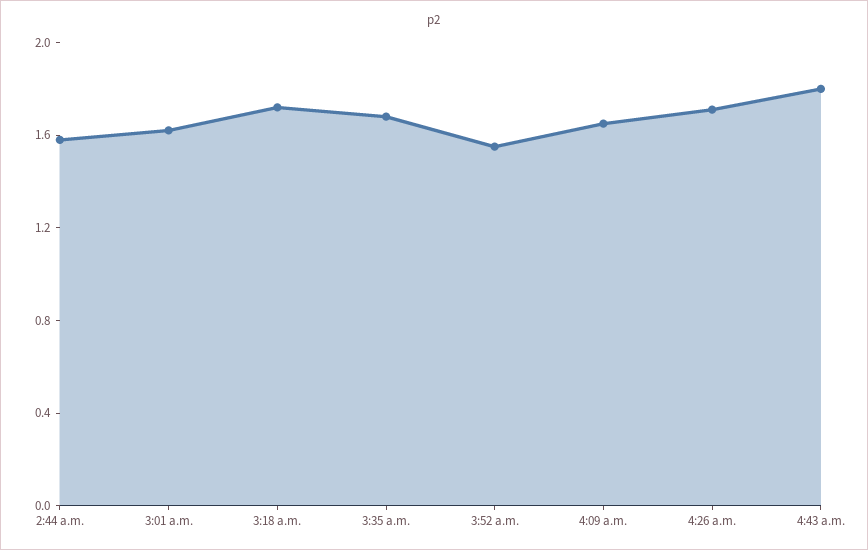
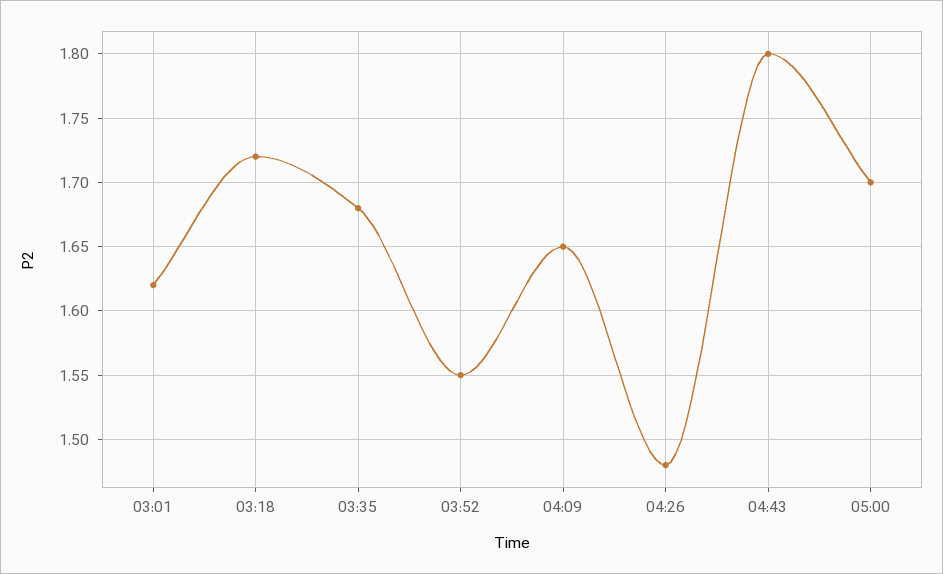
2:44 a.m.: 1.6 -> none
4:26 a.m.: 1.7 -> 1.48
05:00: none -> 1.7

